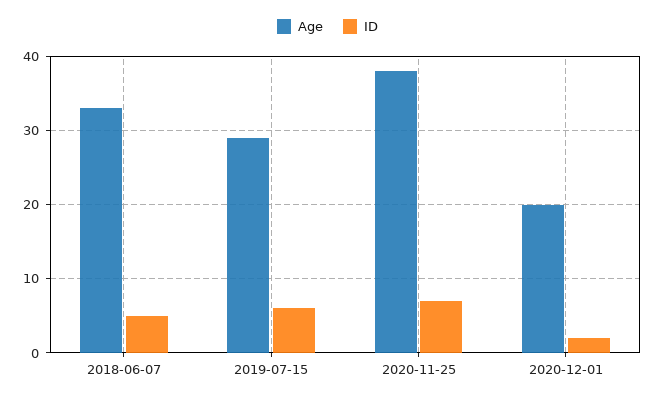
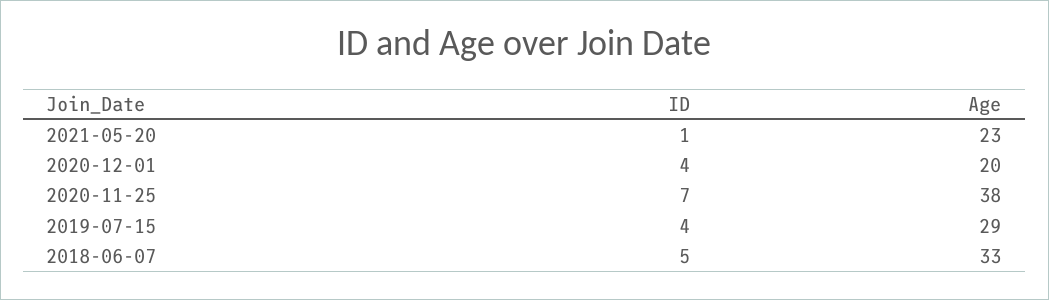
ID, 2019-07-15: 6 -> 4
ID, 2020-12-01: 2 -> 4
ID, 2021-05-20: none -> 1
Age, 2021-05-20: none -> 23

